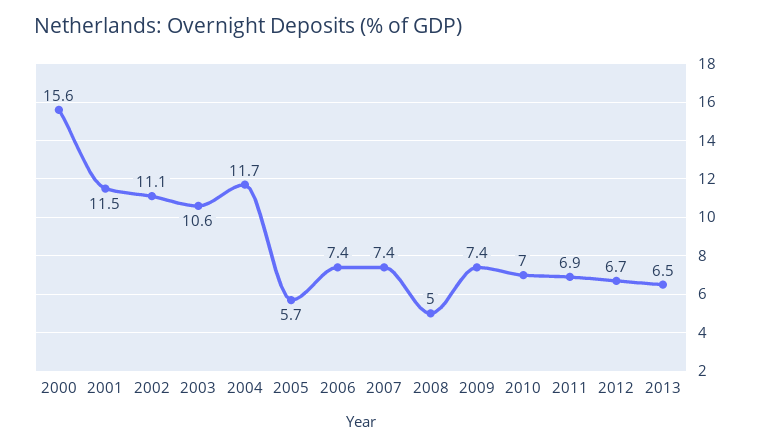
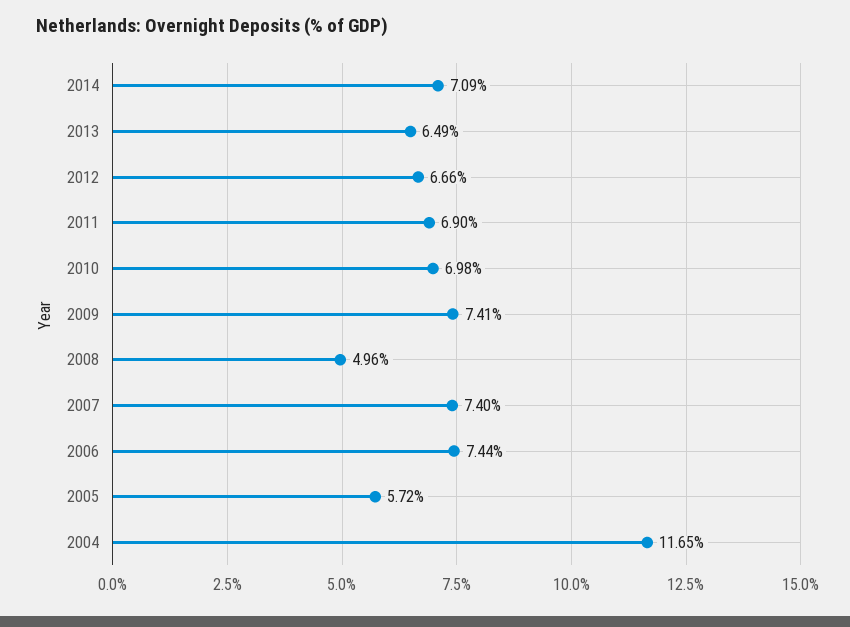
2000: 15.6 -> none
2001: 11.5 -> none
2002: 11.1 -> none
2003: 10.6 -> none
2014: none -> 7.09

